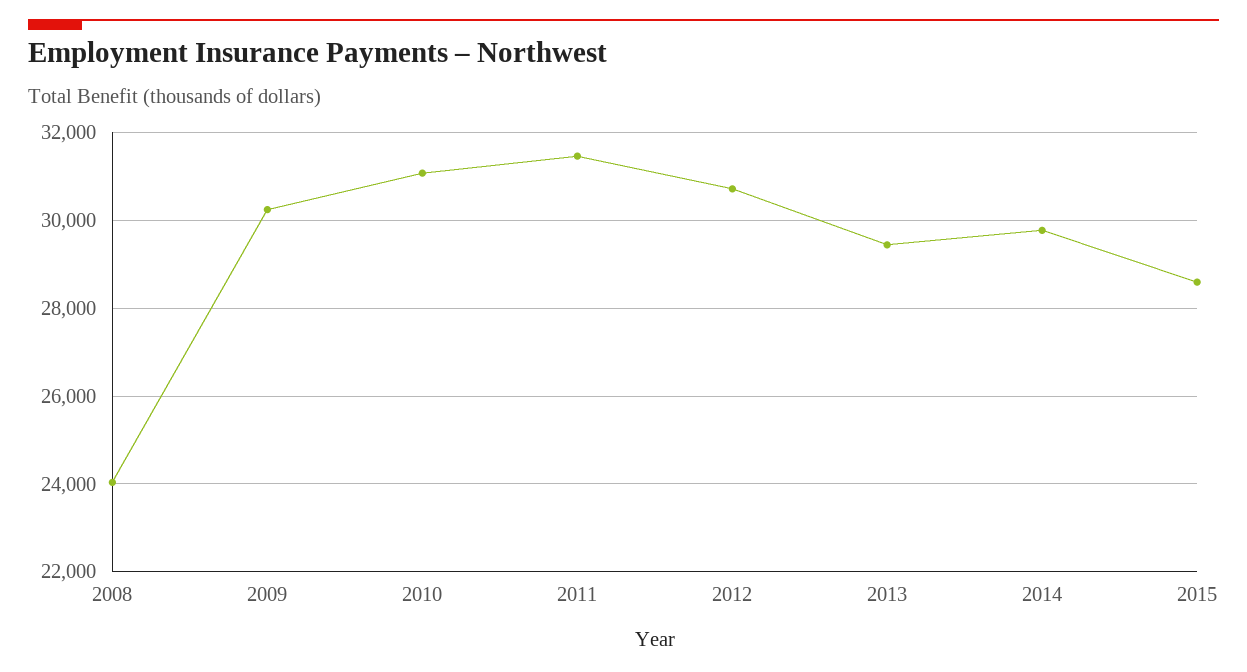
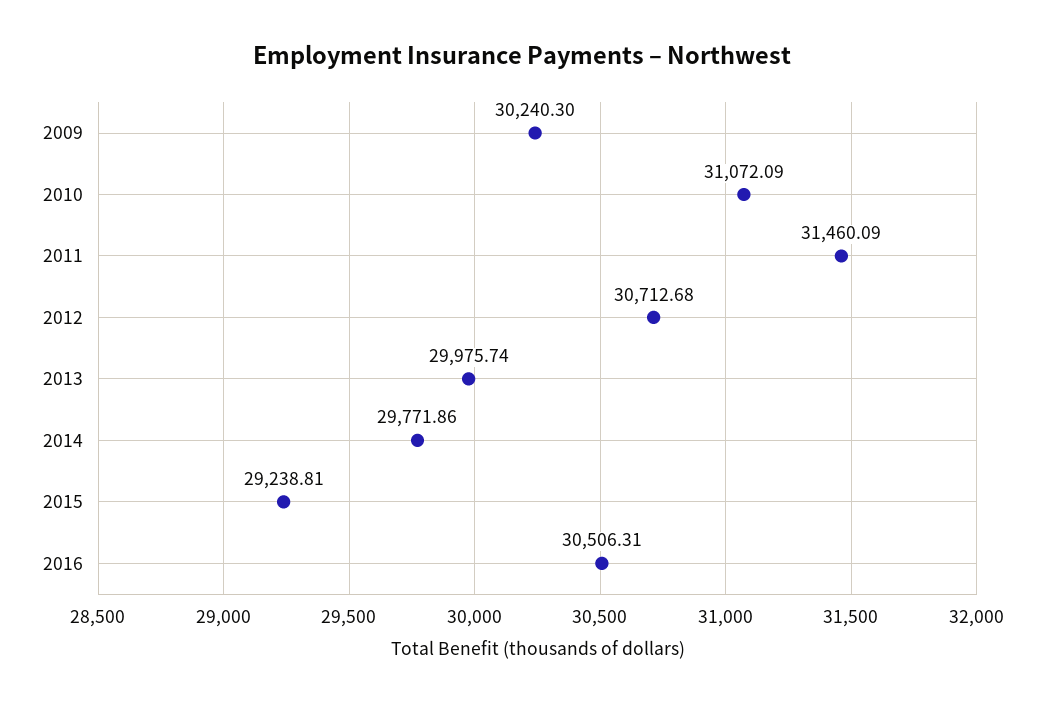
2008: 24000 -> none
2013: 29400 -> 29975.74
2015: 28600 -> 29238.81
2016: none -> 30506.31

